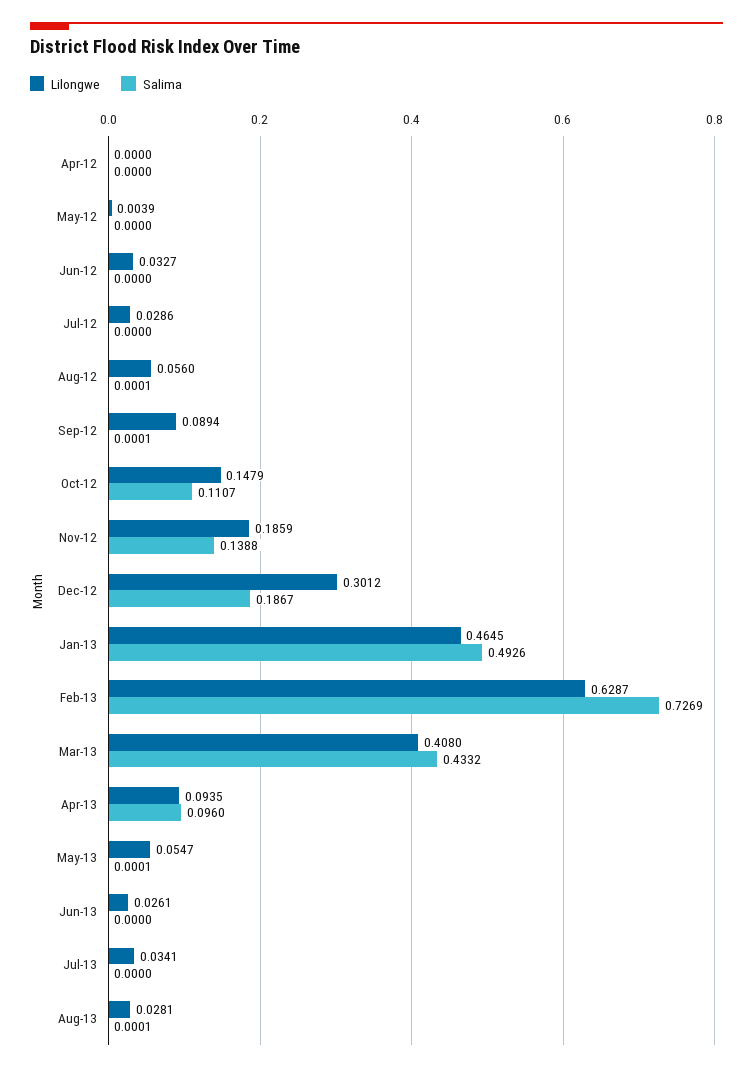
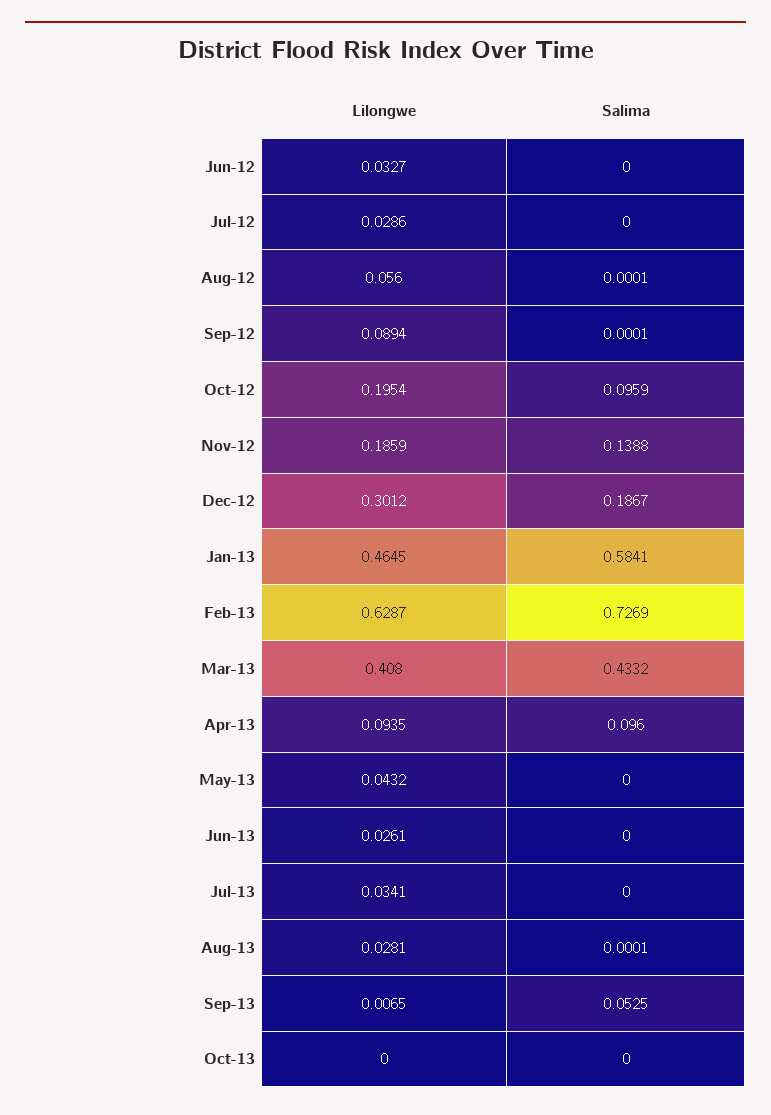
Lilongwe, Apr-12: 0 -> none
Salima, Apr-12: 0 -> none
Lilongwe, May-12: 0.0039 -> none
Salima, May-12: 0 -> none
Lilongwe, Oct-12: 0.1479 -> 0.1954
Salima, Oct-12: 0.1107 -> 0.0959
Salima, Jan-13: 0.4926 -> 0.5841
Lilongwe, May-13: 0.0547 -> 0.0432
Salima, May-13: 0.0001 -> 0
Lilongwe, Sep-13: none -> 0.0065
Salima, Sep-13: none -> 0.0525
Lilongwe, Oct-13: none -> 0
Salima, Oct-13: none -> 0

